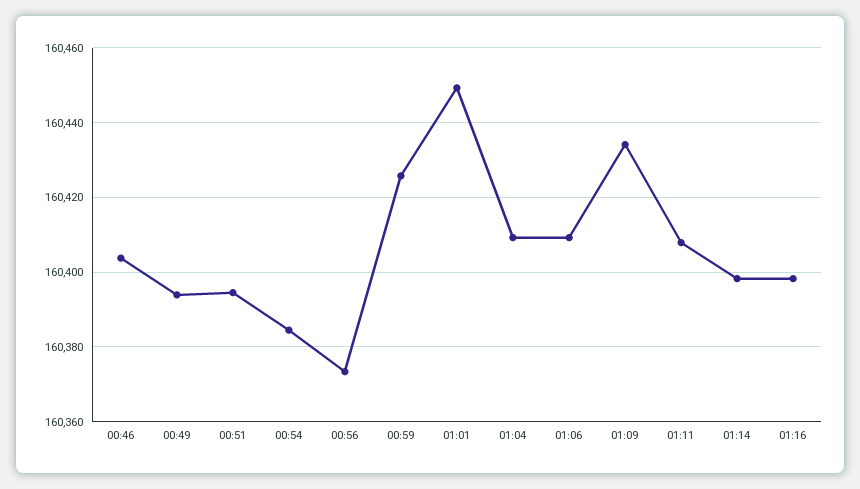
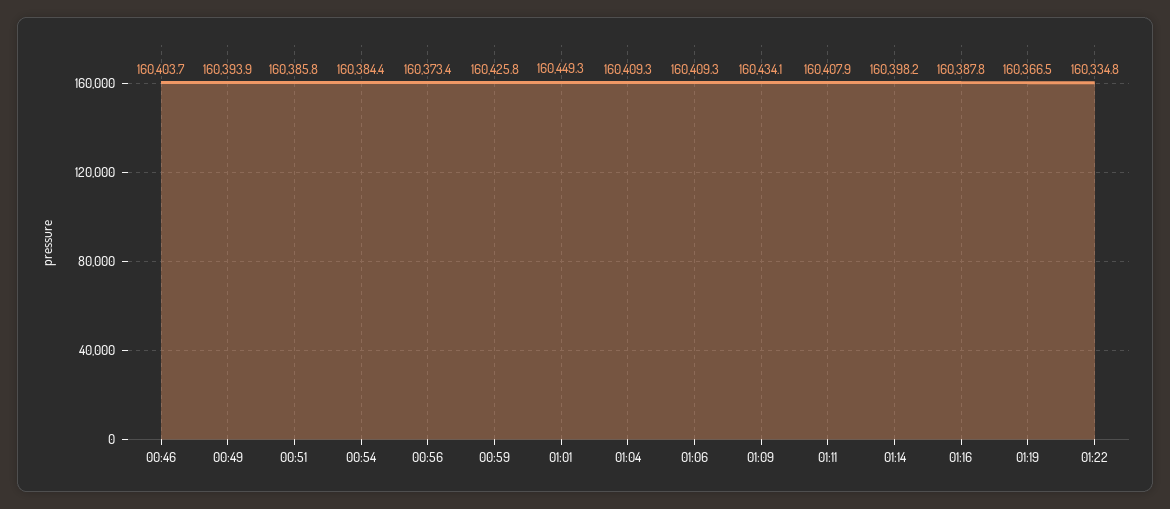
00:51: 160394 -> 160385.8
01:16: 160398 -> 160387.8
01:19: none -> 160366.5
01:22: none -> 160334.8

